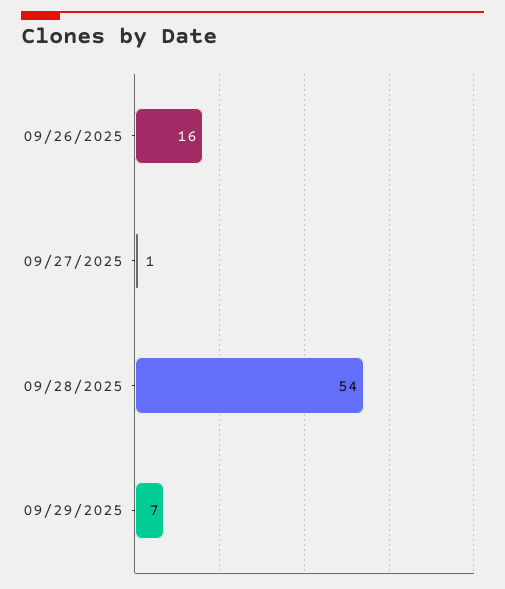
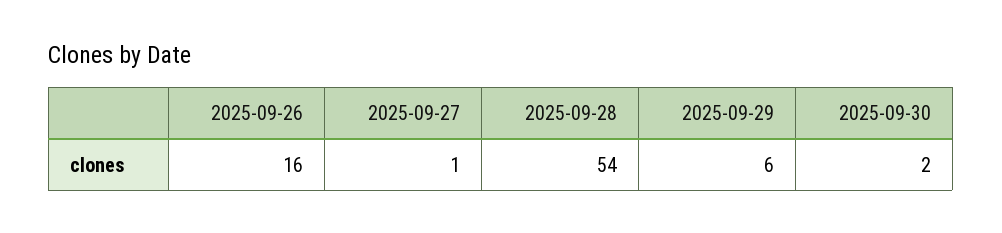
09/29/2025: 7 -> 6
2025-09-30: none -> 2

